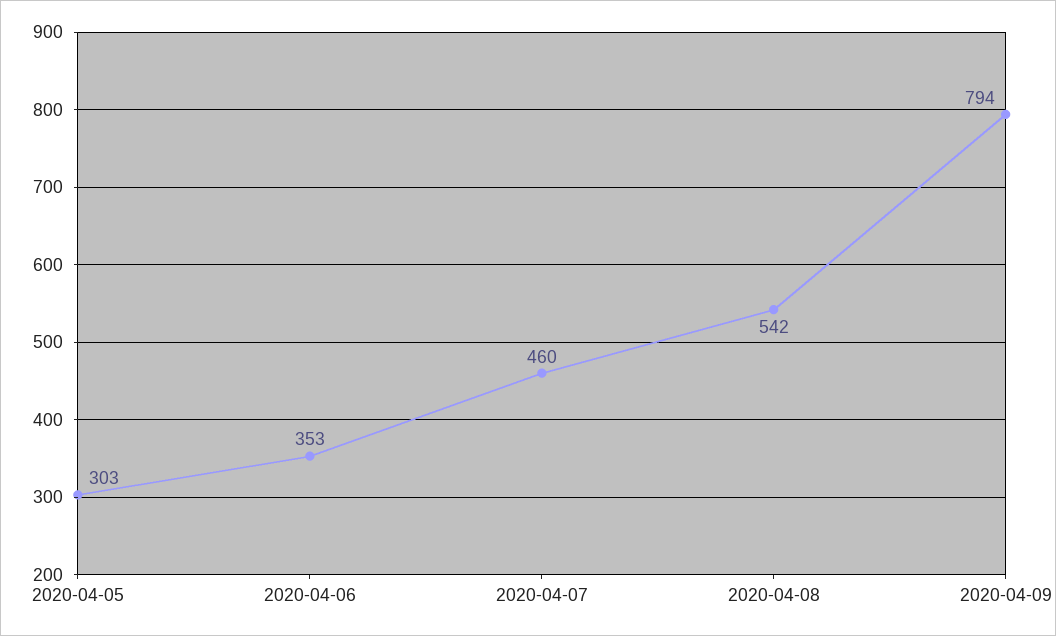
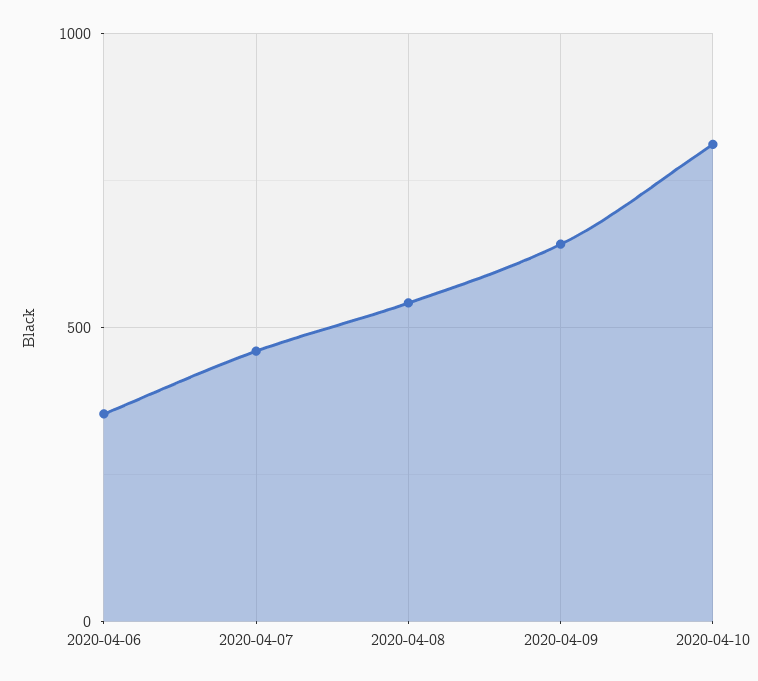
2020-04-05: 303 -> none
2020-04-09: 794 -> 650
2020-04-10: none -> 800

